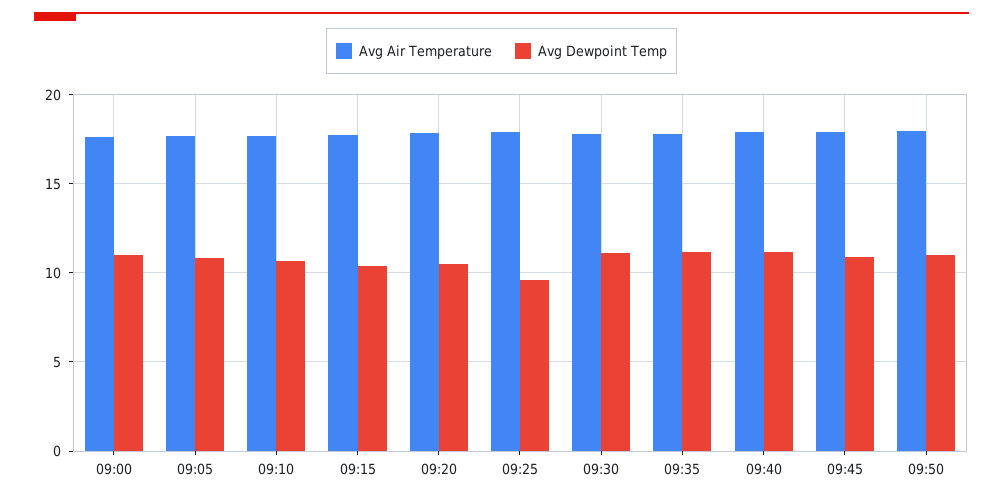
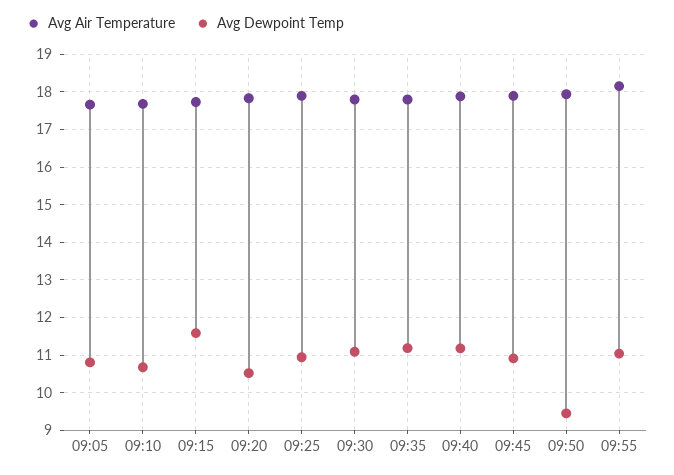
Avg Air Temperature, 09:00: 17.5 -> none
Avg Dewpoint Temp, 09:00: 11 -> none
Avg Dewpoint Temp, 09:15: 10.5 -> 11.6
Avg Dewpoint Temp, 09:25: 9.5 -> 11
Avg Dewpoint Temp, 09:50: 11 -> 9.4
Avg Air Temperature, 09:55: none -> 18.2
Avg Dewpoint Temp, 09:55: none -> 11

